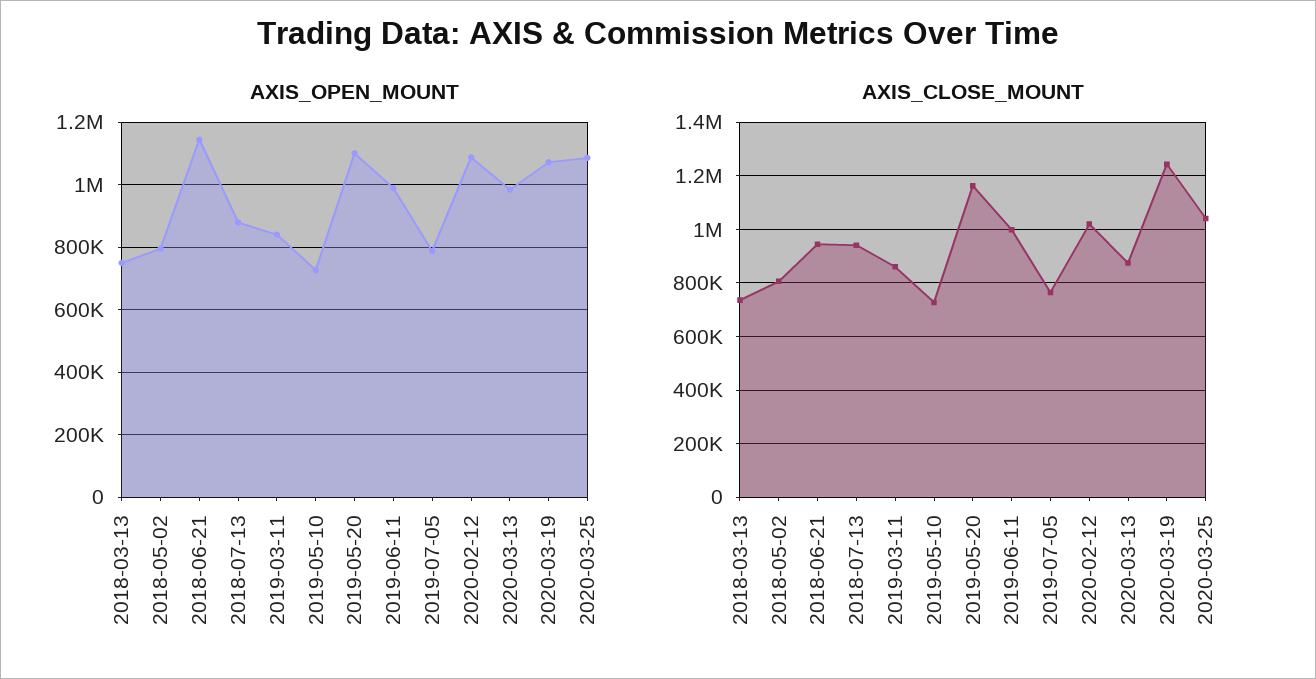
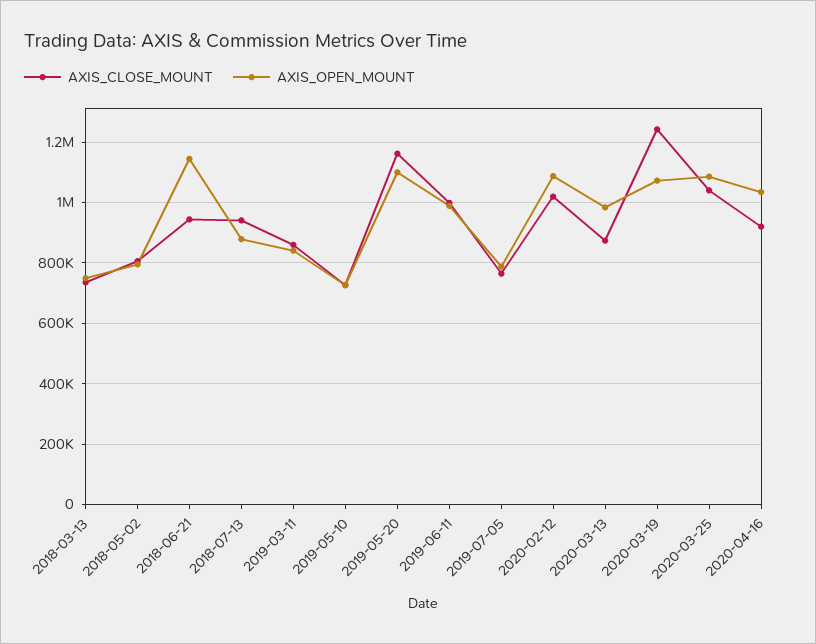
AXIS_CLOSE_MOUNT, 2020-04-16: none -> 920000
AXIS_OPEN_MOUNT, 2020-04-16: none -> 1040000

